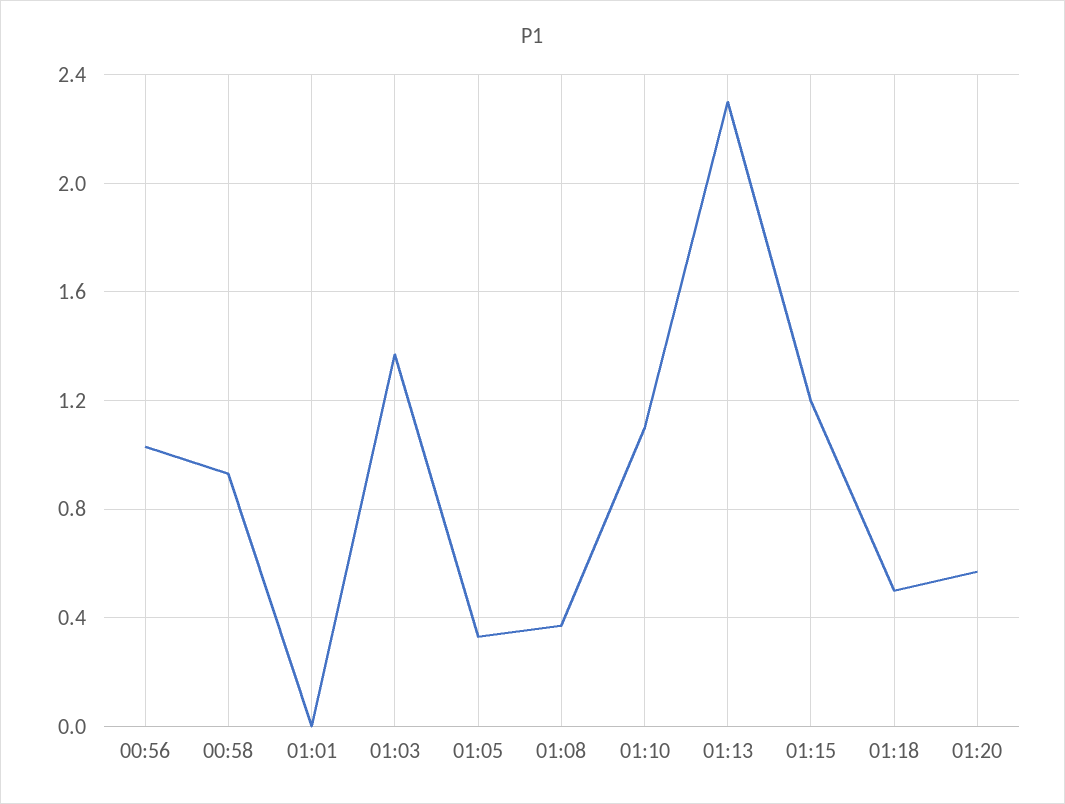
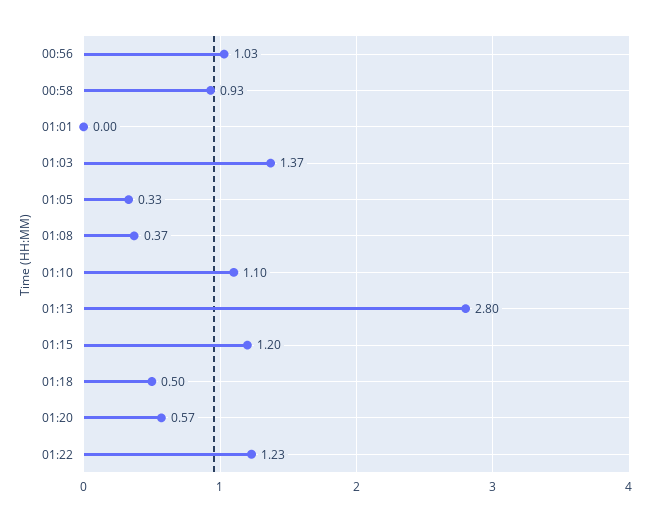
01:13: 2.3 -> 2.8
01:22: none -> 1.23

